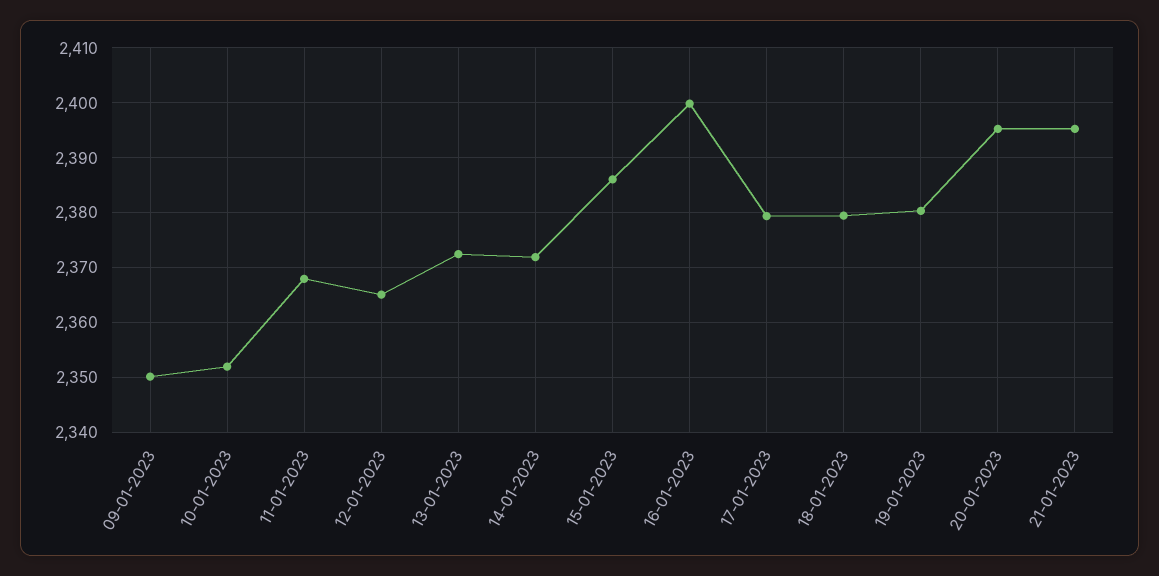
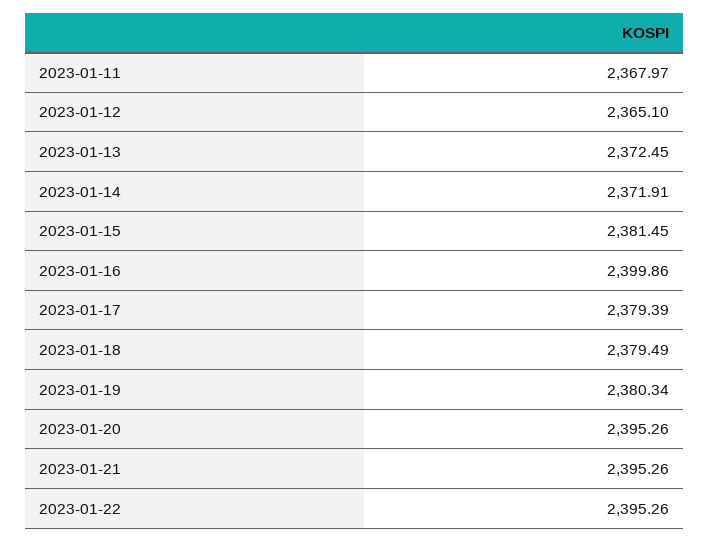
09-01-2023: 2350 -> none
10-01-2023: 2352 -> none
15-01-2023: 2386 -> 2381.45
2023-01-22: none -> 2395.26

